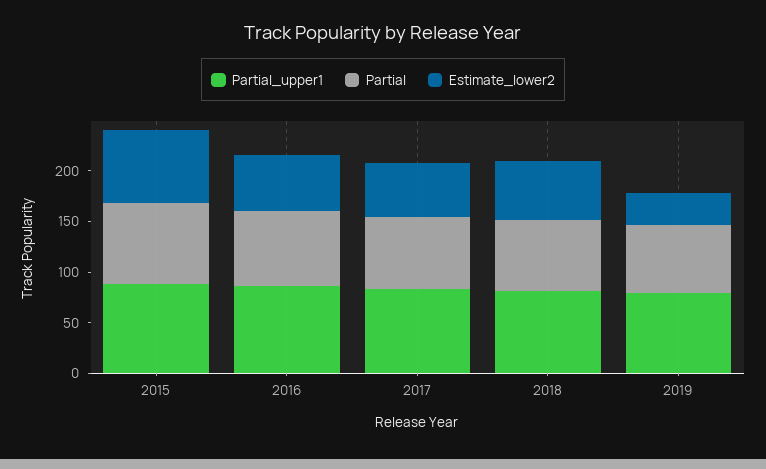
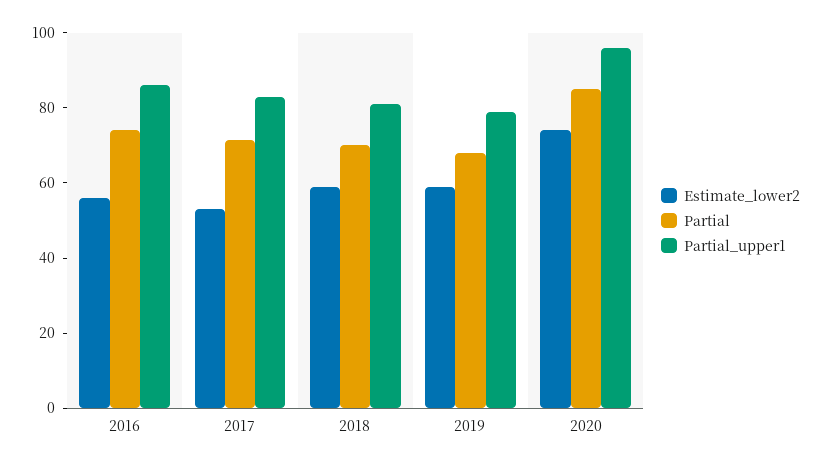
Partial_upper1, 2015: 90 -> none
Partial, 2015: 80 -> none
Estimate_lower2, 2015: 70 -> none
Estimate_lower2, 2019: 30 -> 60
Estimate_lower2, 2020: none -> 75
Partial, 2020: none -> 85
Partial_upper1, 2020: none -> 95

